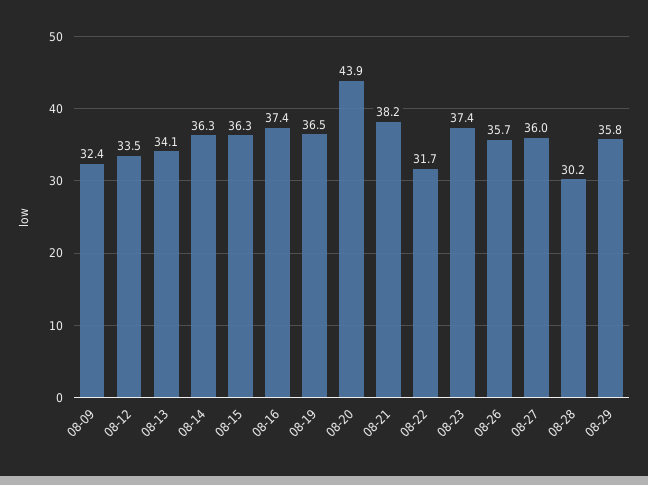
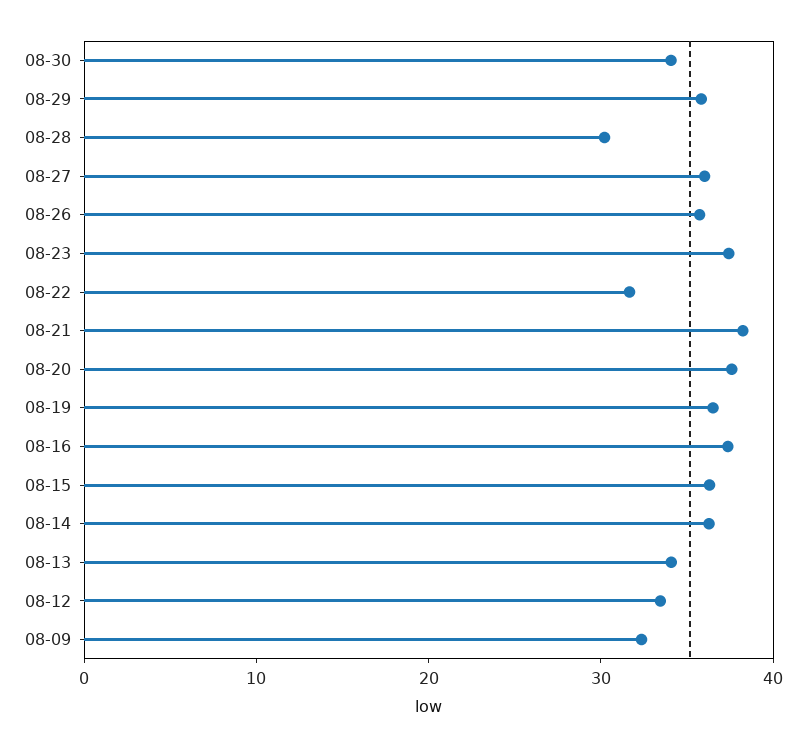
08-20: 43.9 -> 38
08-30: none -> 34

